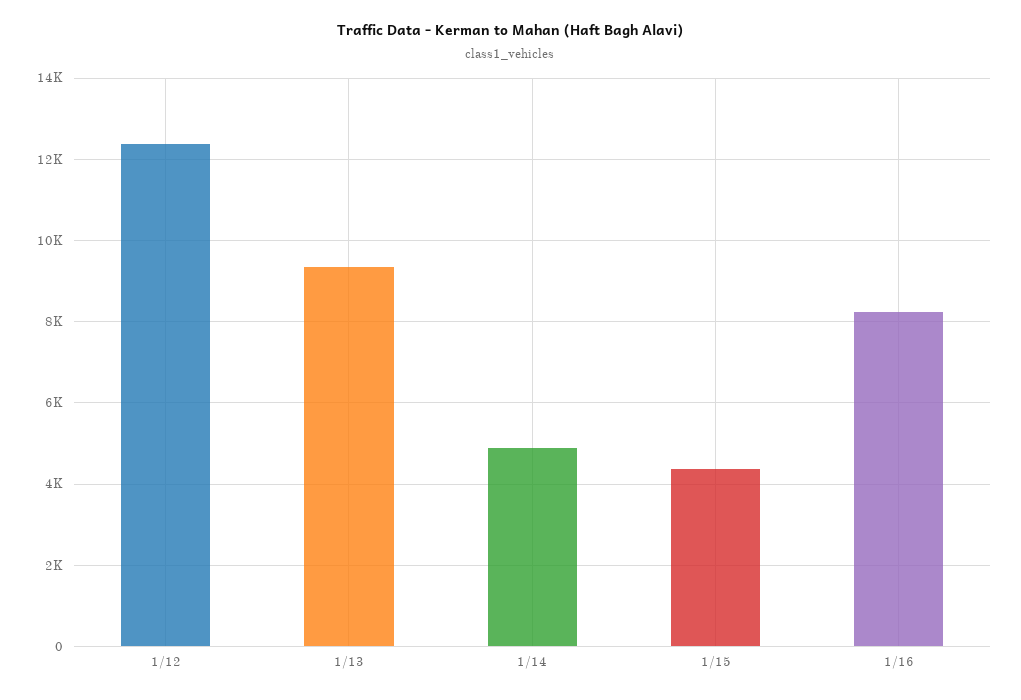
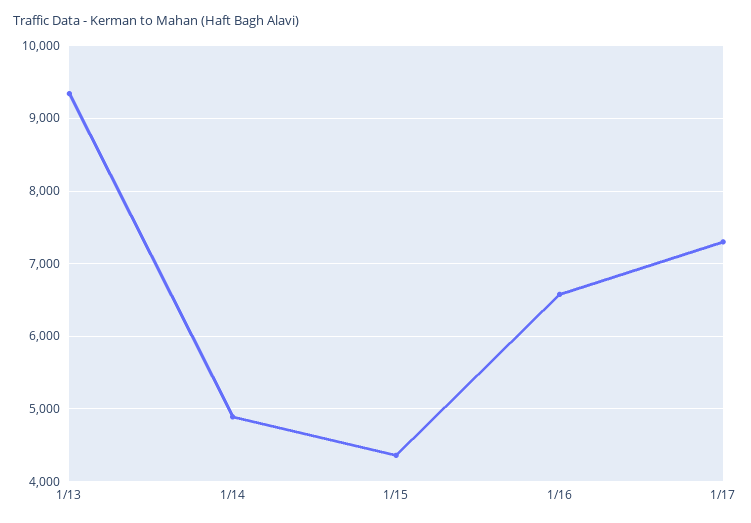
1/12: 12400 -> none
1/16: 8200 -> 6600
1/17: none -> 7300

